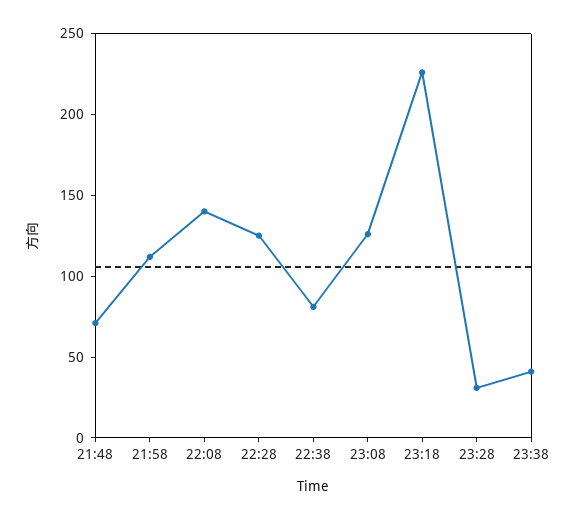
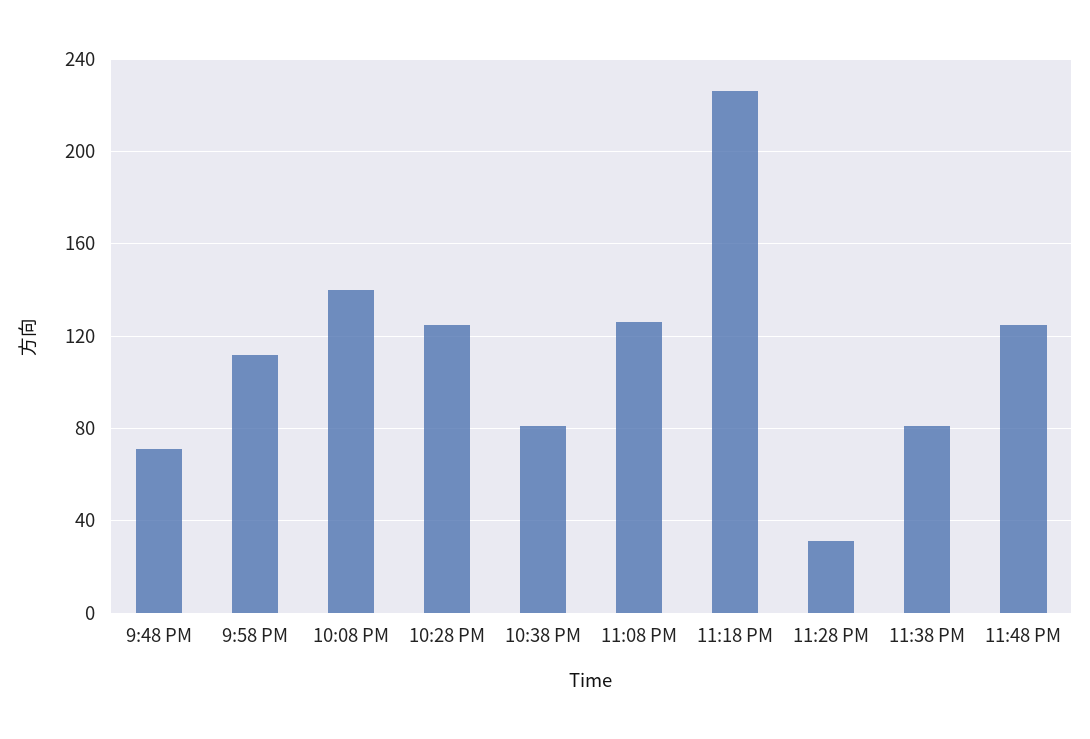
23:38: 40 -> 80
11:48 PM: none -> 125

